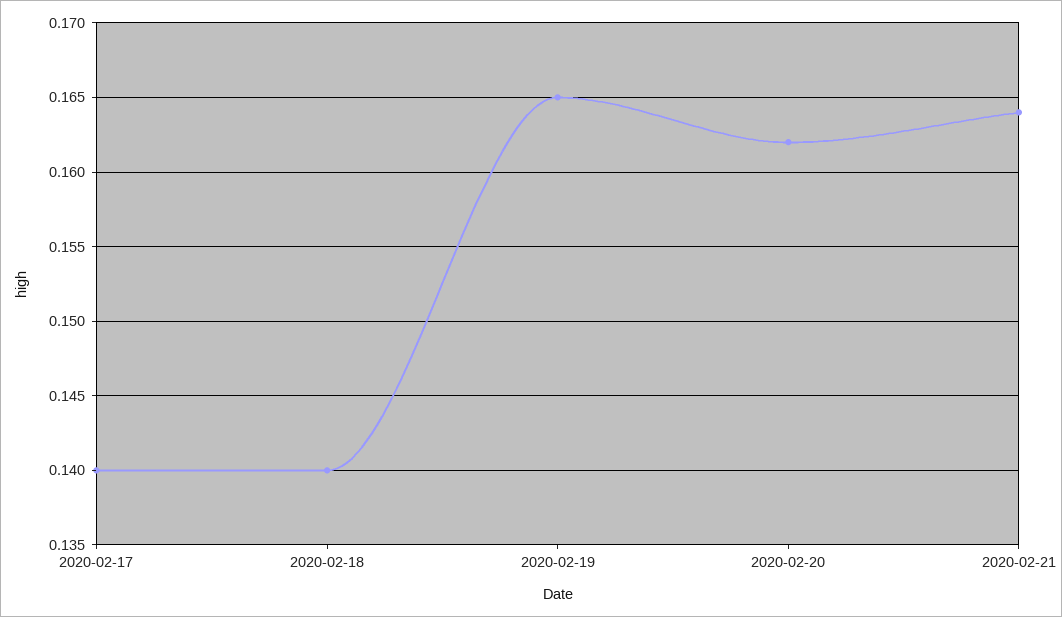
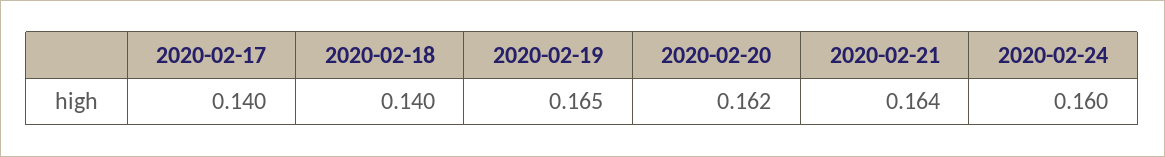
2020-02-24: none -> 0.16

